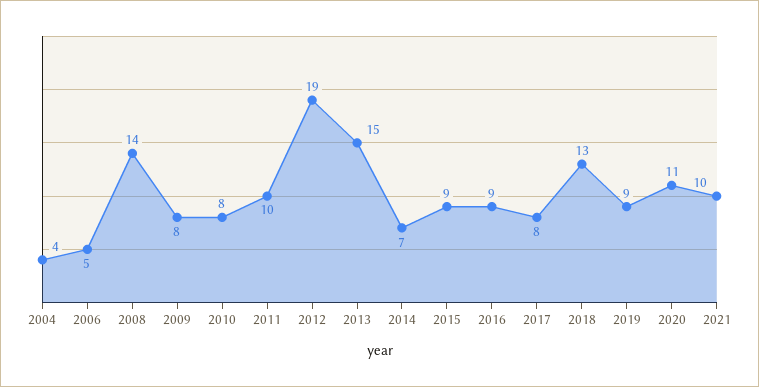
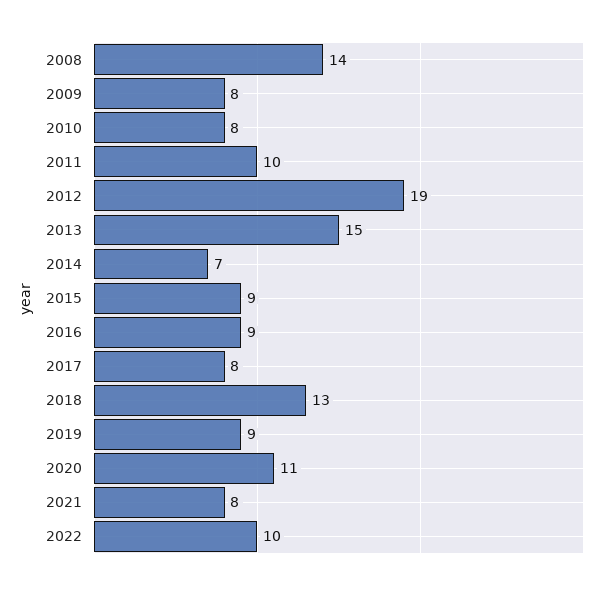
2004: 4 -> none
2006: 5 -> none
2021: 10 -> 8
2022: none -> 10

